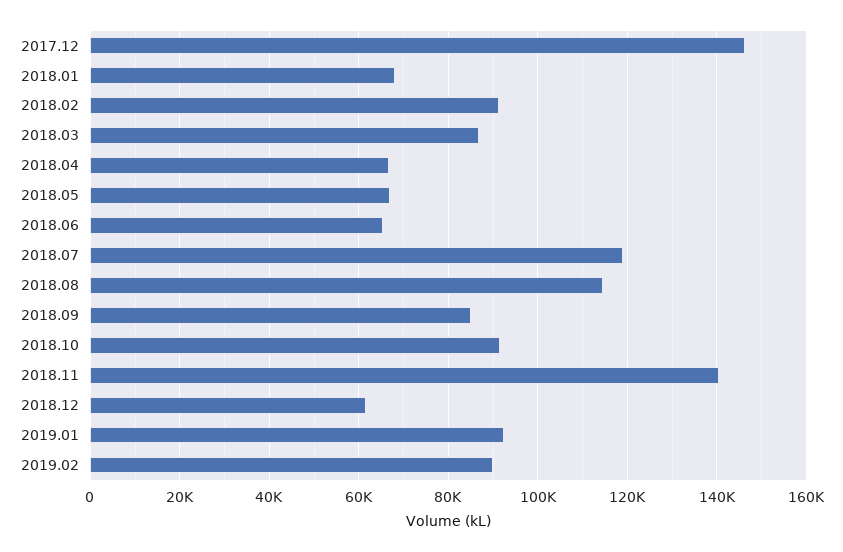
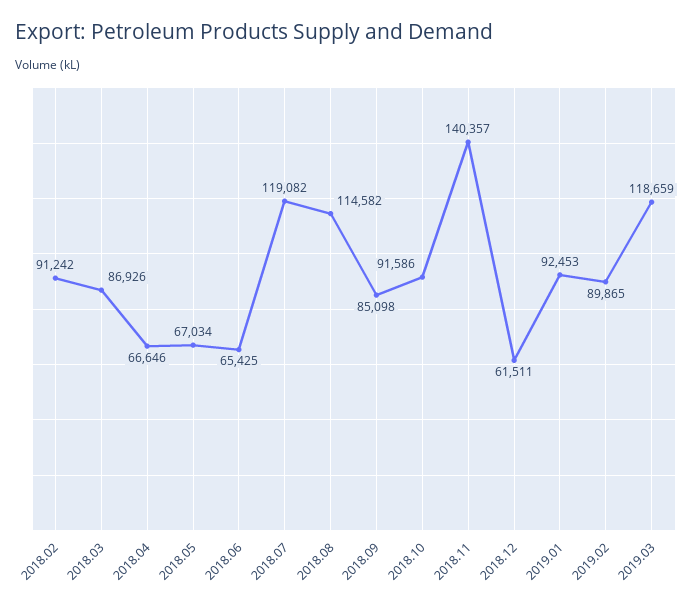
2017.12: 146000 -> none
2018.01: 68000 -> none
2019.03: none -> 118659

